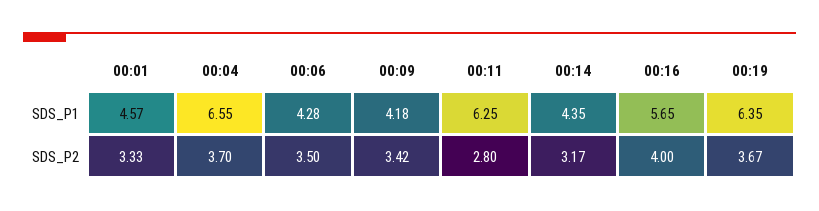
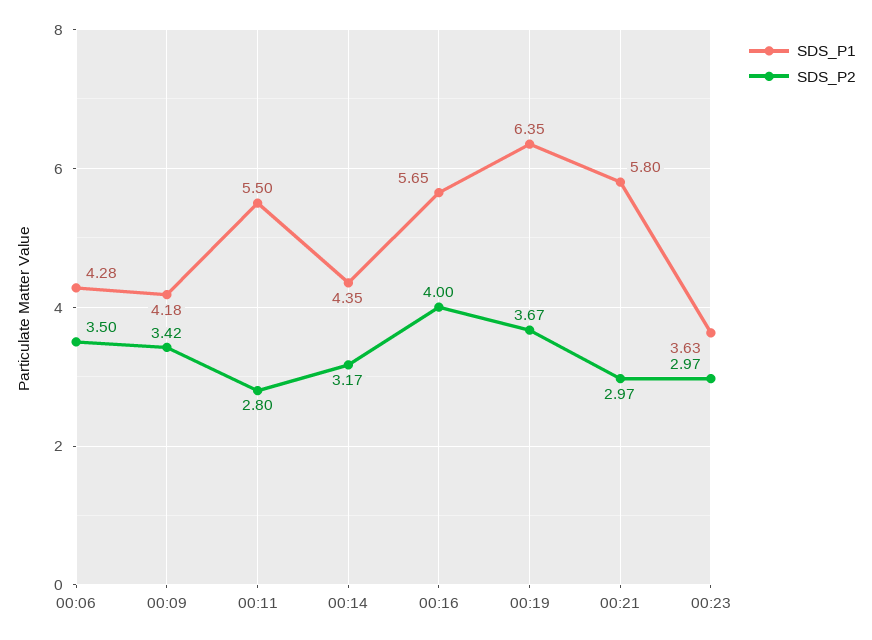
SDS_P1, 00:01: 4.57 -> none
SDS_P1, 00:04: 6.55 -> none
SDS_P1, 00:11: 6.25 -> 5.5
SDS_P2, 00:01: 3.33 -> none
SDS_P2, 00:04: 3.7 -> none
SDS_P1, 00:21: none -> 5.8
SDS_P2, 00:21: none -> 2.97
SDS_P1, 00:23: none -> 3.63
SDS_P2, 00:23: none -> 2.97

